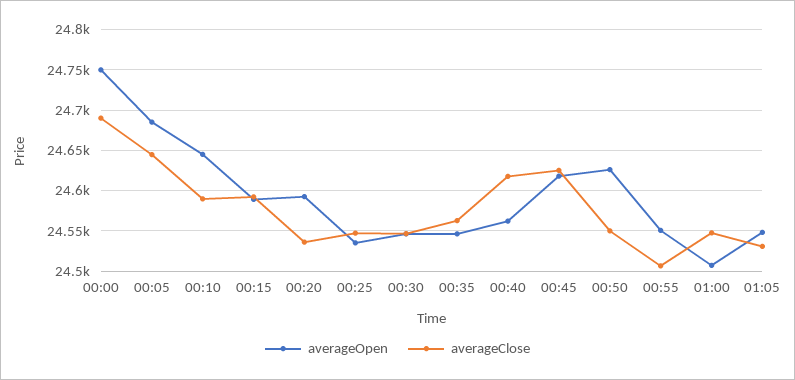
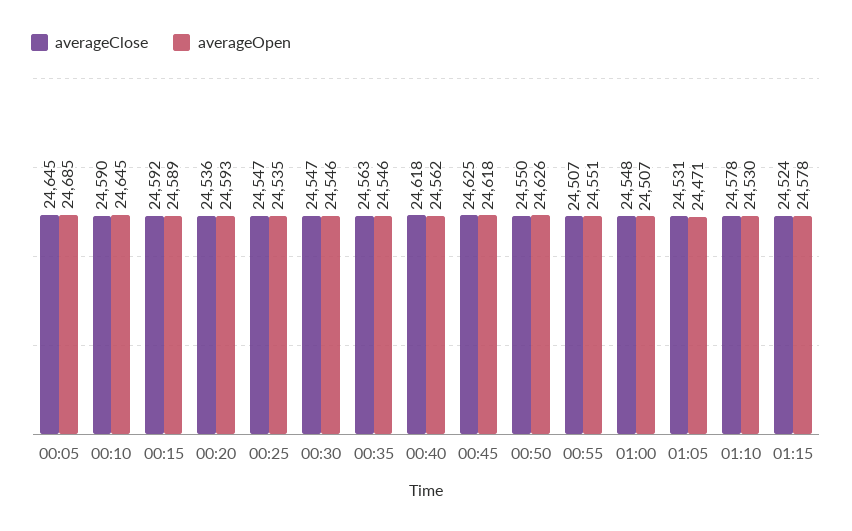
averageOpen, 00:00: 24750 -> none
averageClose, 00:00: 24690 -> none
averageOpen, 01:05: 24550 -> 24471
averageClose, 01:10: none -> 24578
averageOpen, 01:10: none -> 24530
averageClose, 01:15: none -> 24524
averageOpen, 01:15: none -> 24578

